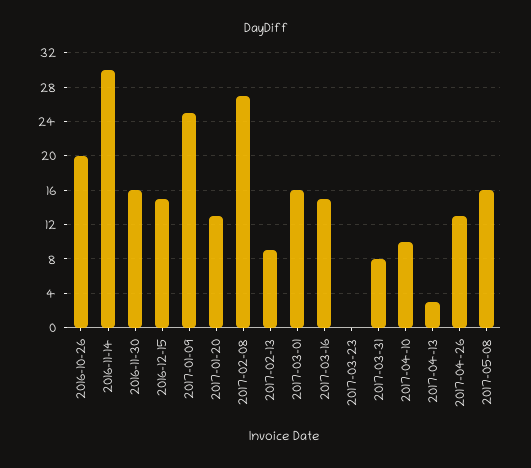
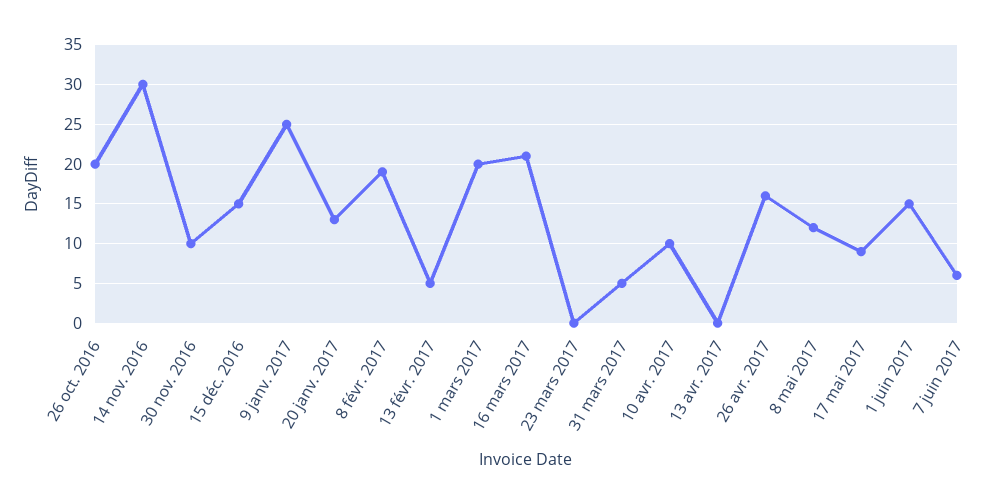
2016-11-30: 16 -> 10
2017-02-08: 27 -> 19
2017-02-13: 9 -> 5
2017-03-01: 16 -> 20
2017-03-16: 15 -> 21
2017-03-31: 8 -> 5
2017-04-13: 3 -> 0
2017-04-26: 13 -> 16
2017-05-08: 16 -> 12
17 mai 2017: none -> 9
1 juin 2017: none -> 15
7 juin 2017: none -> 6

